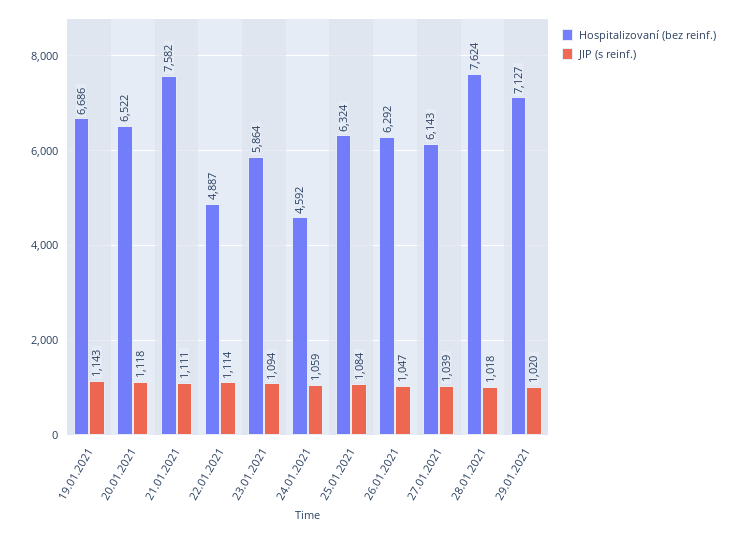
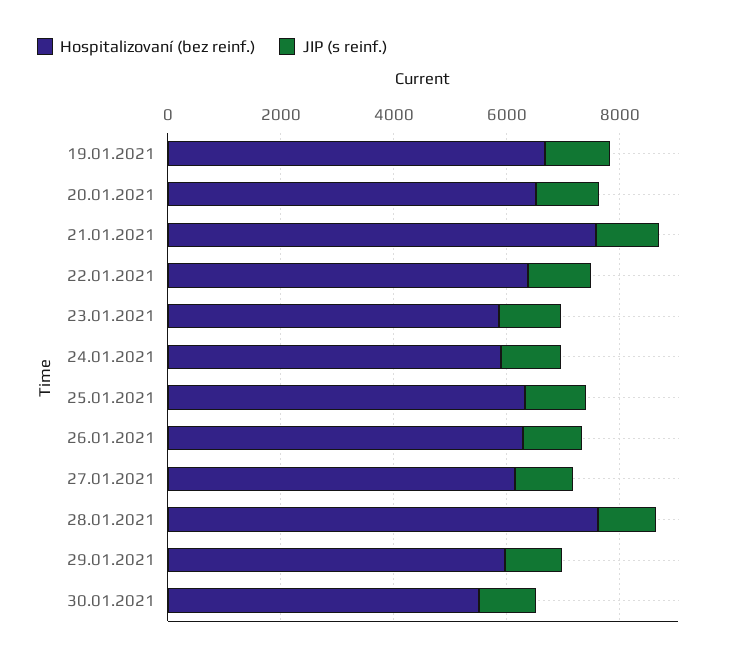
Hospitalizovaní (bez reinf.), 22.01.2021: 4887 -> 6500
Hospitalizovaní (bez reinf.), 24.01.2021: 4592 -> 6000
Hospitalizovaní (bez reinf.), 29.01.2021: 7127 -> 6000
Hospitalizovaní (bez reinf.), 30.01.2021: none -> 5500
JIP (s reinf.), 30.01.2021: none -> 1000

